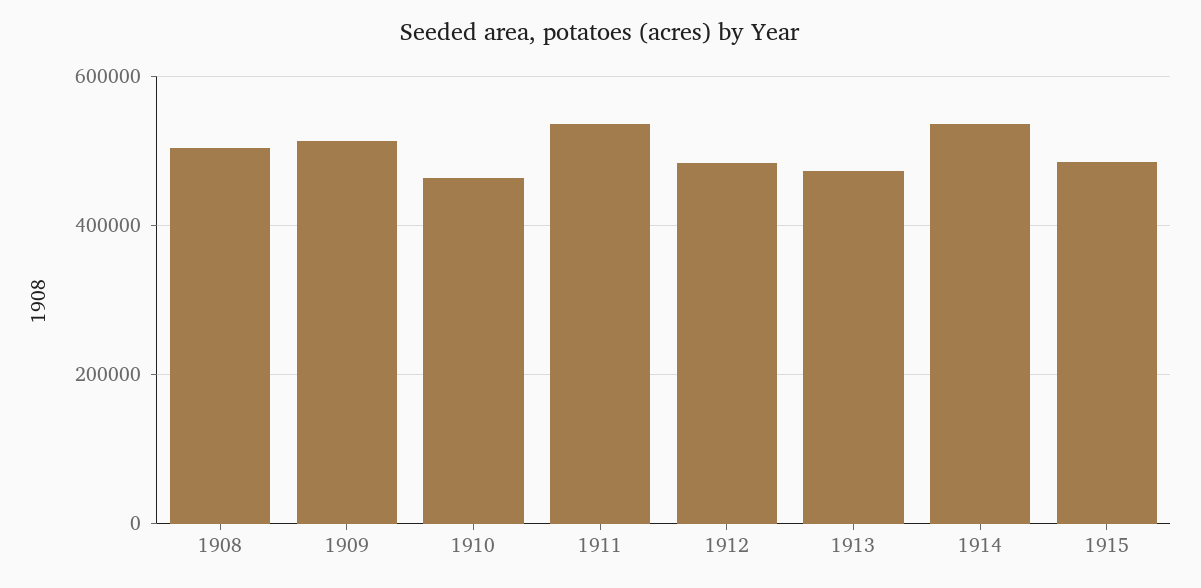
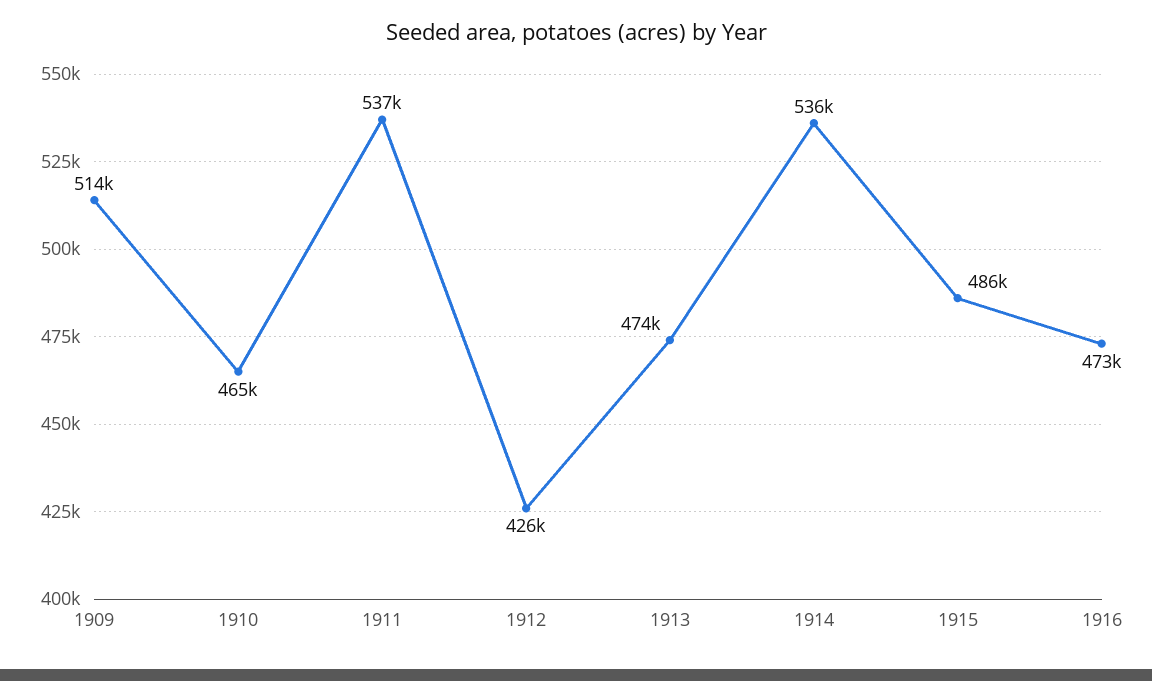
1908: 500000 -> none
1912: 480000 -> 426000
1916: none -> 473000

